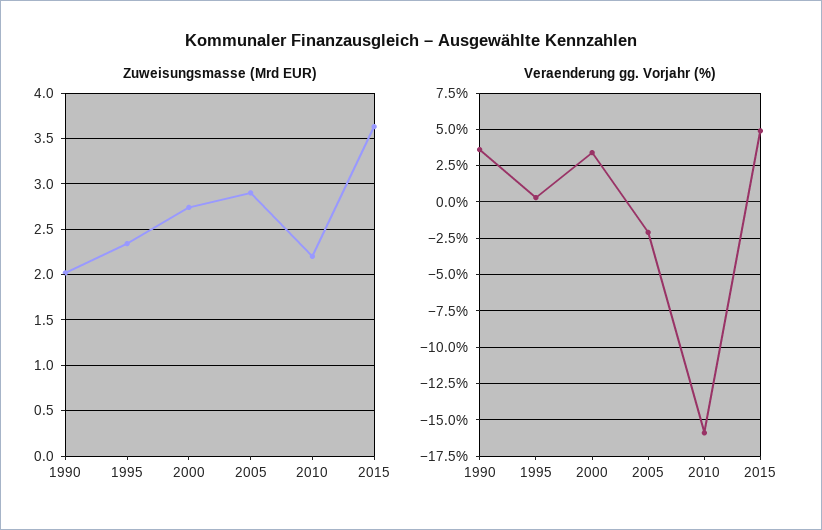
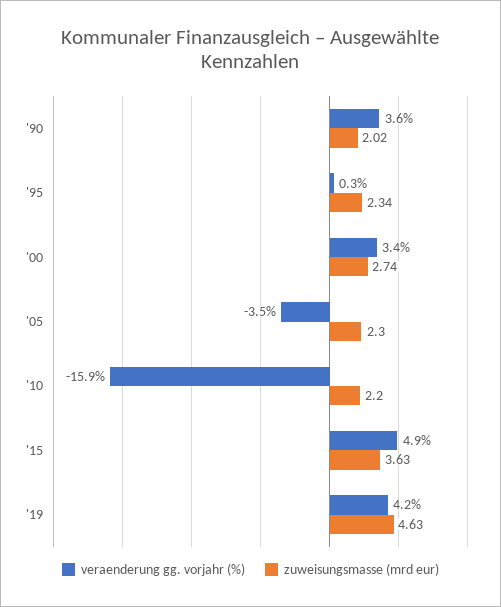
Zuweisungsmasse (Mrd EUR), 2005: 2.9 -> 2.3
Veraenderung gg. Vorjahr (%), 2005: -2 -> -3.5
Veraenderung gg. Vorjahr (%), '19: none -> 4.2
Zuweisungsmasse (Mrd EUR), '19: none -> 4.63

